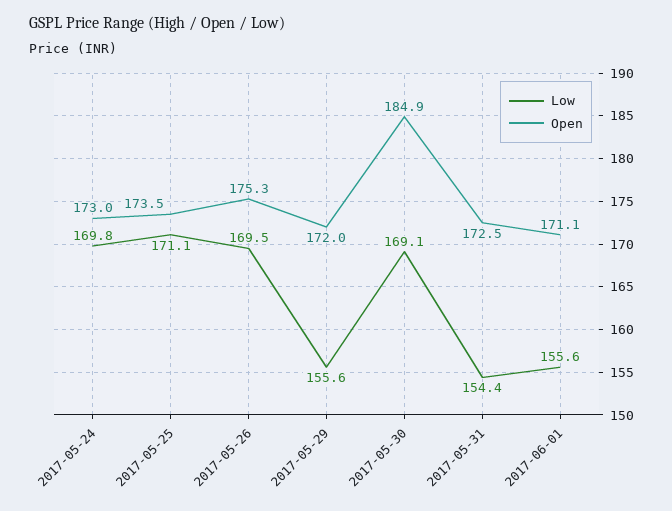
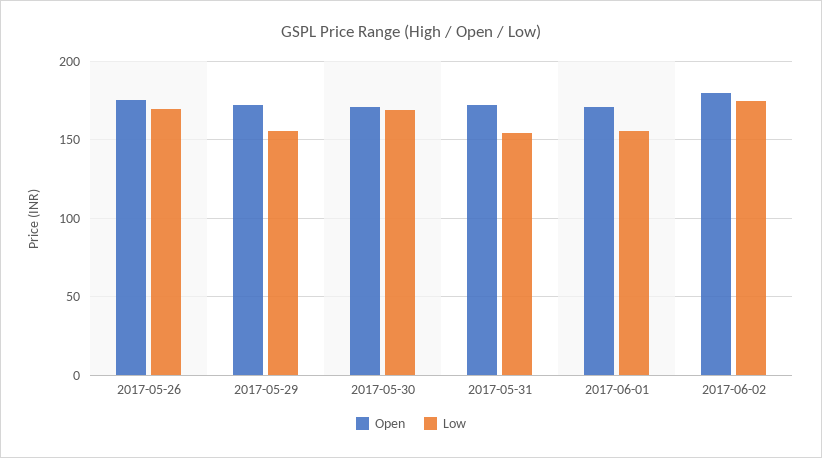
Low, 2017-05-24: 169.8 -> none
Open, 2017-05-24: 173 -> none
Low, 2017-05-25: 171.1 -> none
Open, 2017-05-25: 173.5 -> none
Open, 2017-05-30: 184.9 -> 170
Open, 2017-06-02: none -> 180
Low, 2017-06-02: none -> 175

